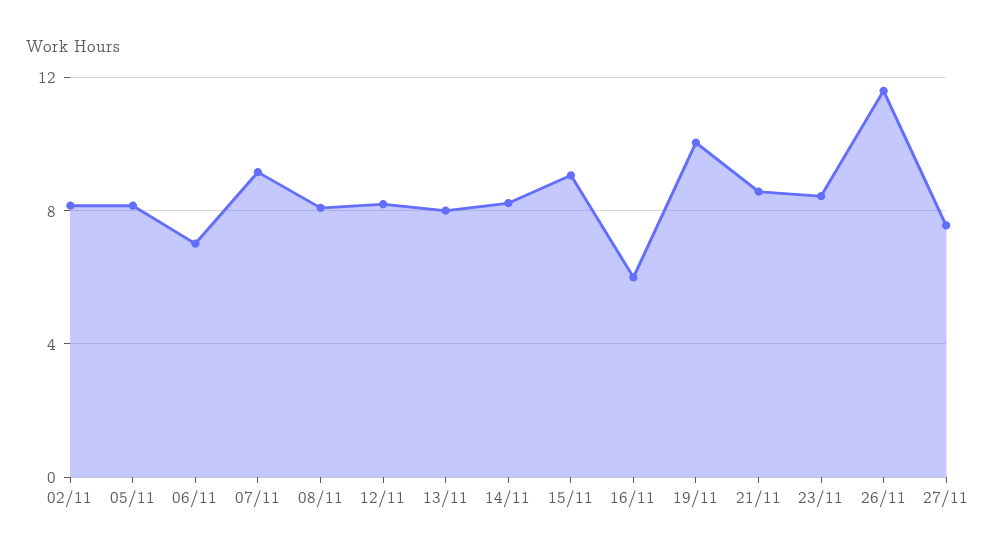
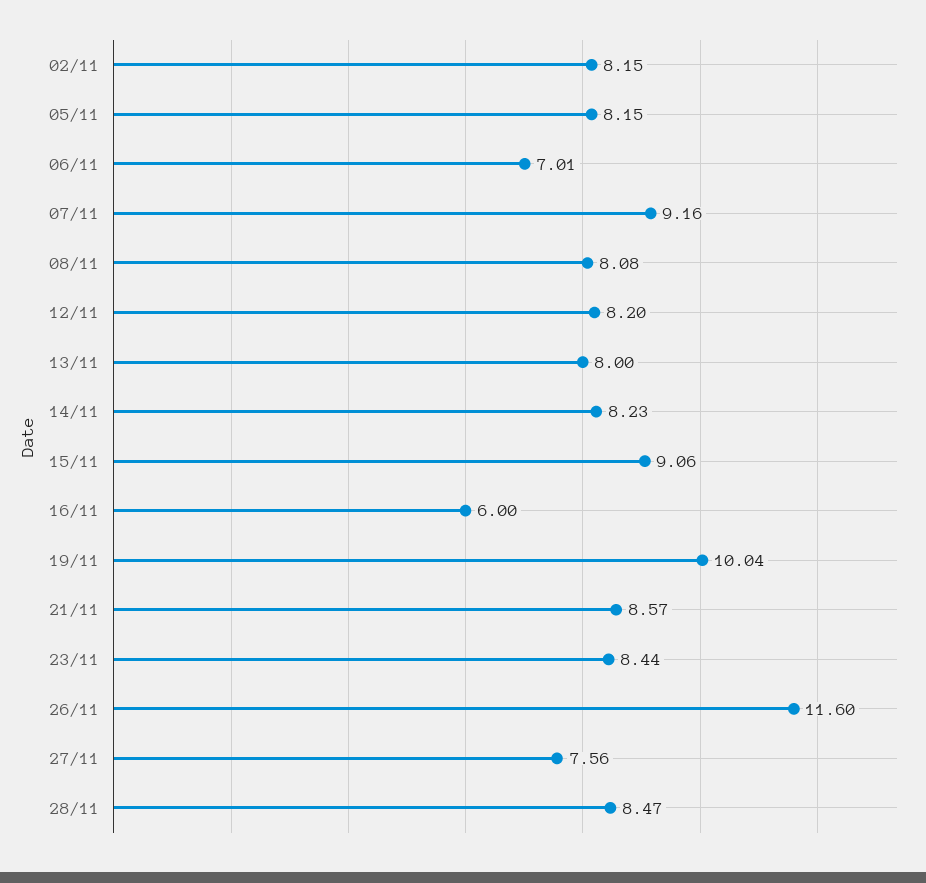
28/11: none -> 8.47

